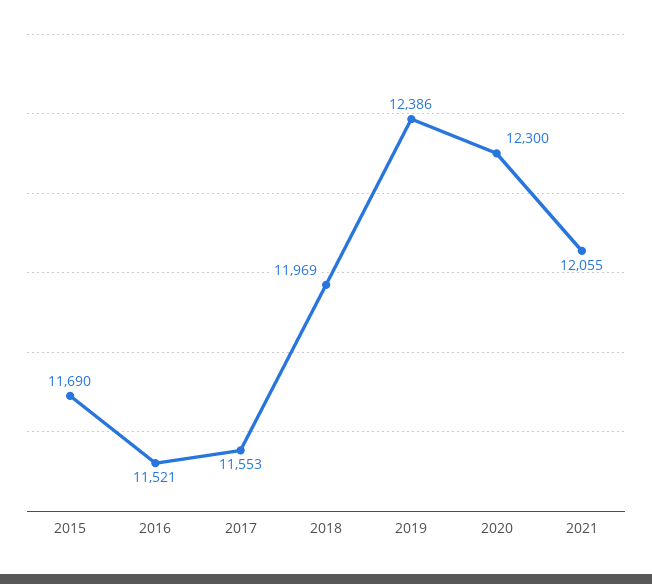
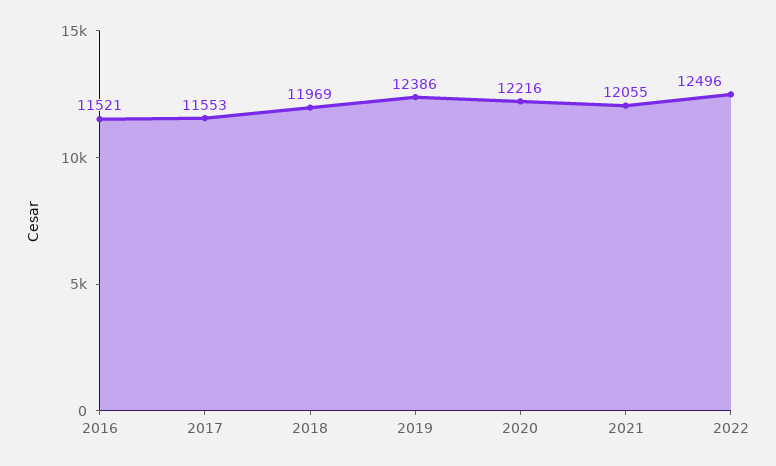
2015: 11690 -> none
2020: 12300 -> 12216
2022: none -> 12496

